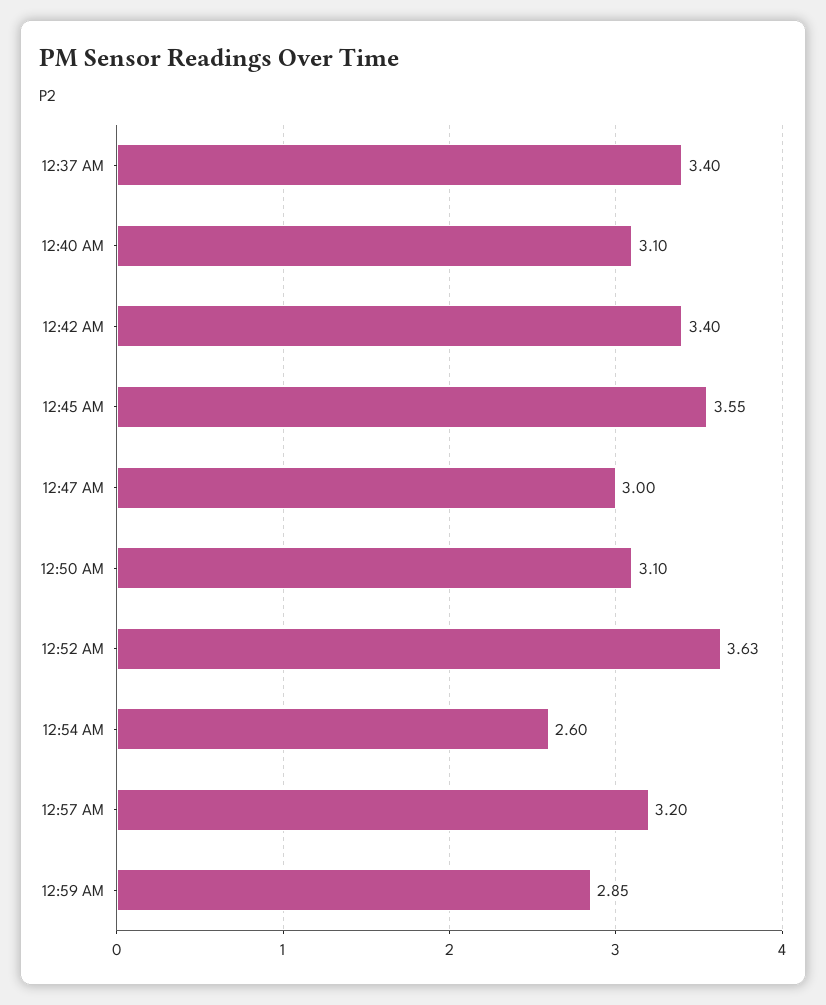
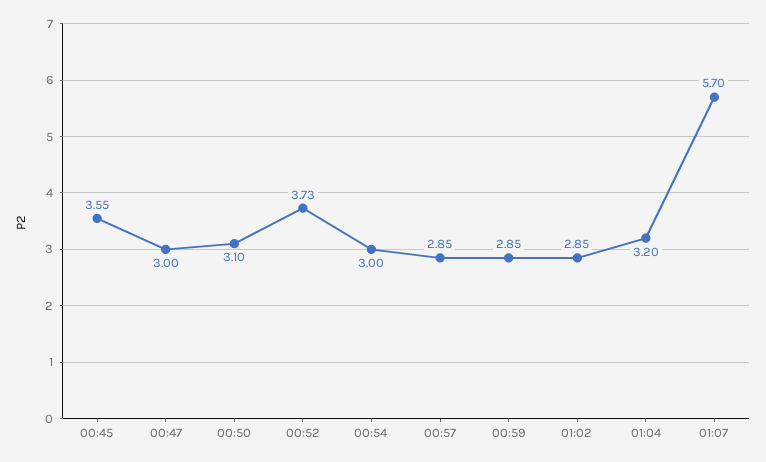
12:37 AM: 3.4 -> none
12:40 AM: 3.1 -> none
12:42 AM: 3.4 -> none
12:52 AM: 3.63 -> 3.73
12:54 AM: 2.6 -> 3
12:57 AM: 3.2 -> 2.85
01:02: none -> 2.85
01:04: none -> 3.2
01:07: none -> 5.7

